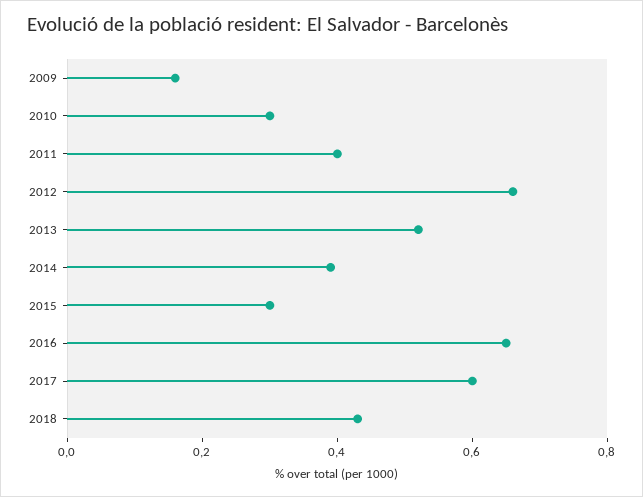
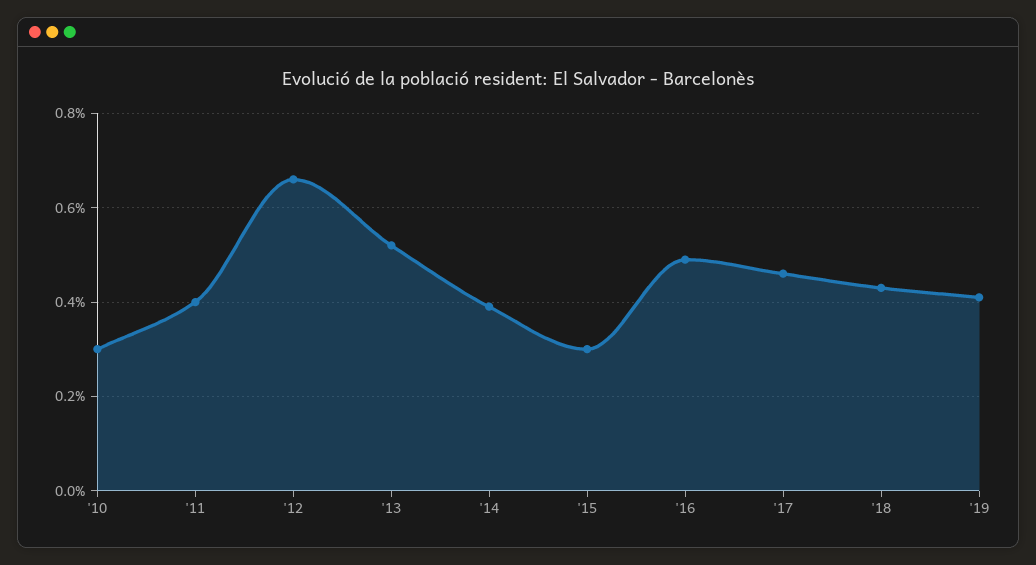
2009: 0.15 -> none
2016: 0.65 -> 0.5
2017: 0.6 -> 0.45
'19: none -> 0.4

